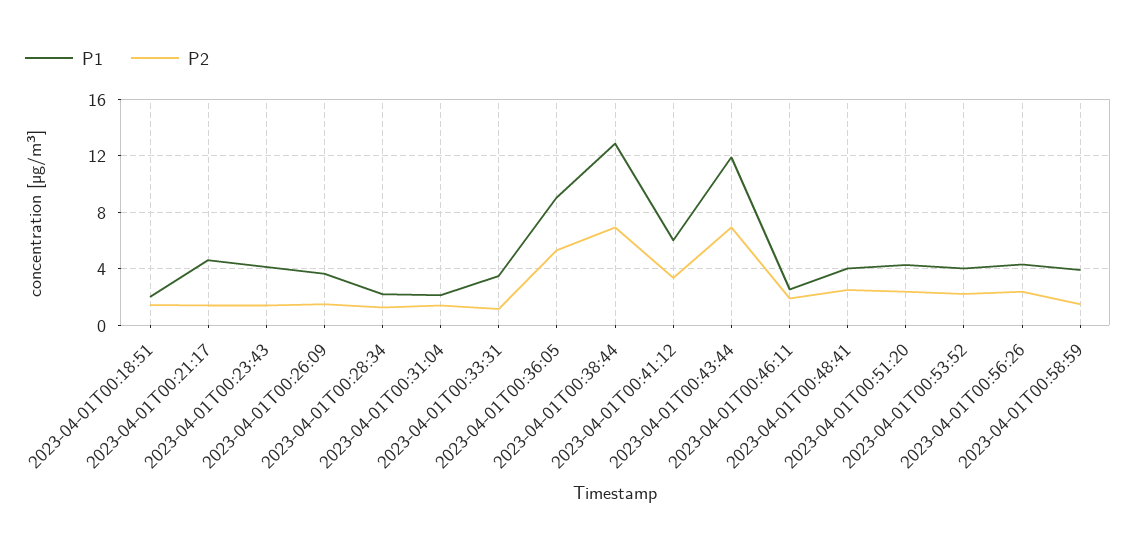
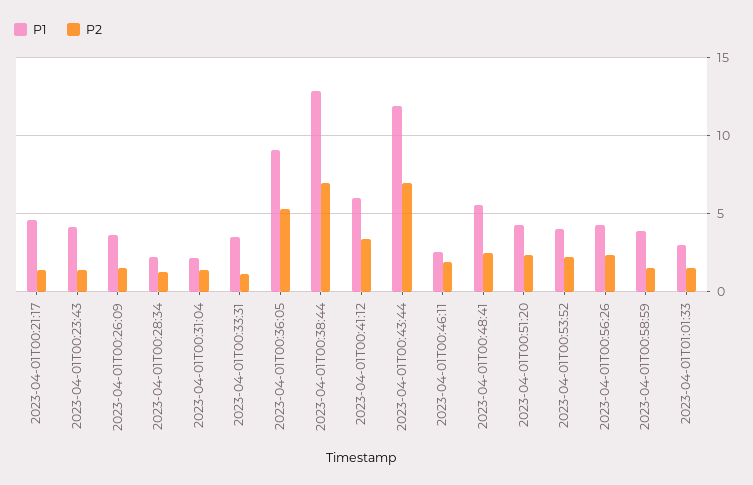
P1, 2023-04-01T00:18:51: 2 -> none
P2, 2023-04-01T00:18:51: 1.5 -> none
P1, 2023-04-01T00:48:41: 4 -> 5.5
P1, 2023-04-01T01:01:33: none -> 3
P2, 2023-04-01T01:01:33: none -> 1.5

